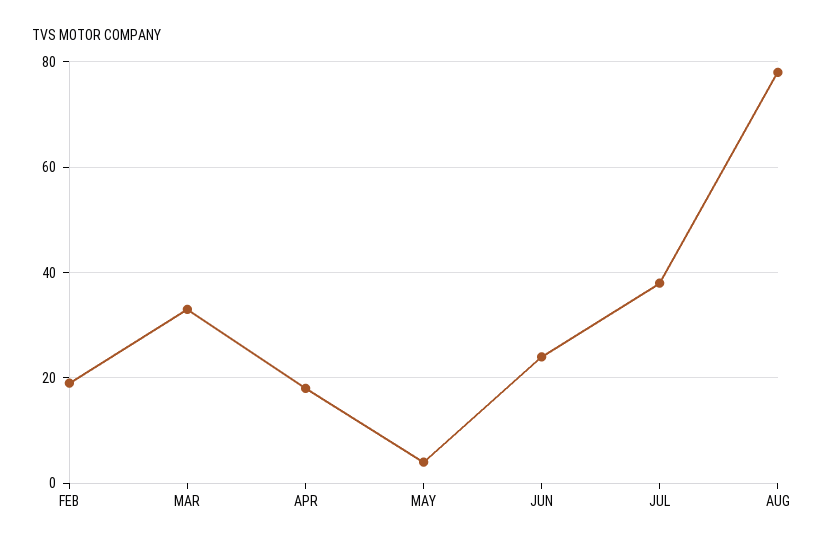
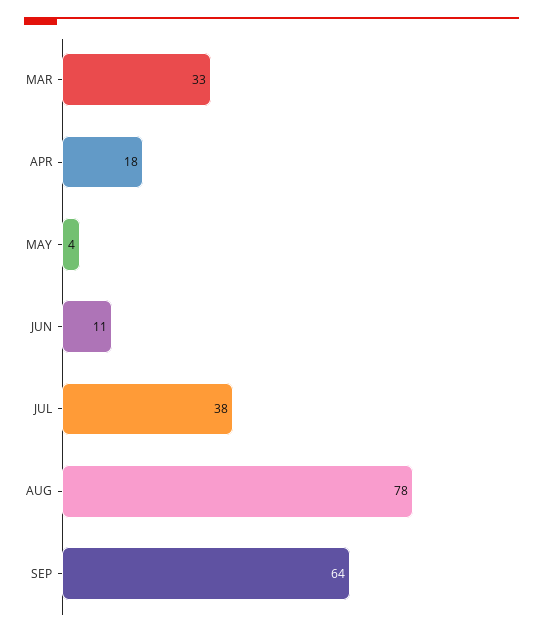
FEB: 20 -> none
JUN: 25 -> 11
SEP: none -> 64

